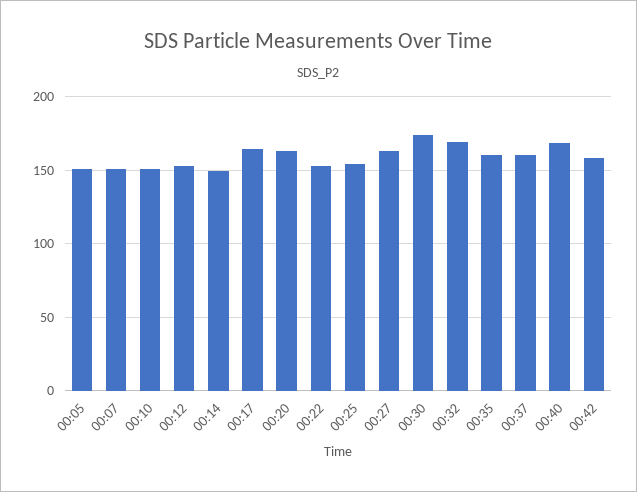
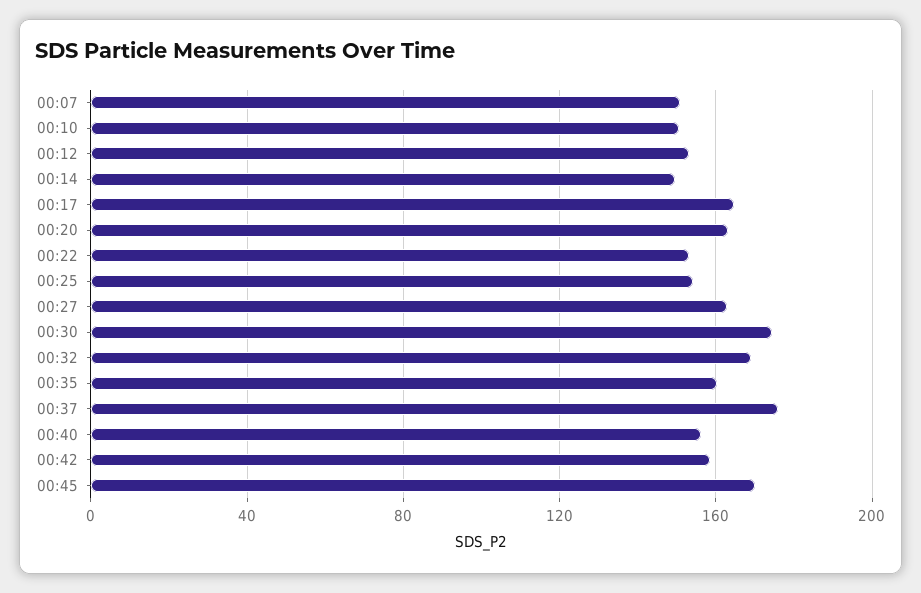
00:05: 150 -> none
00:37: 160 -> 175
00:40: 170 -> 155
00:45: none -> 170

